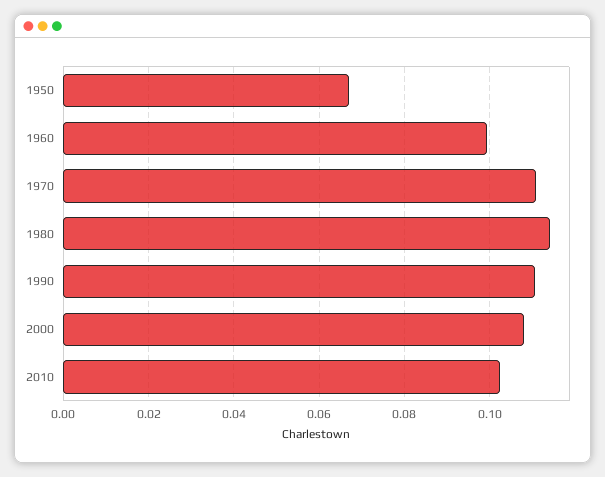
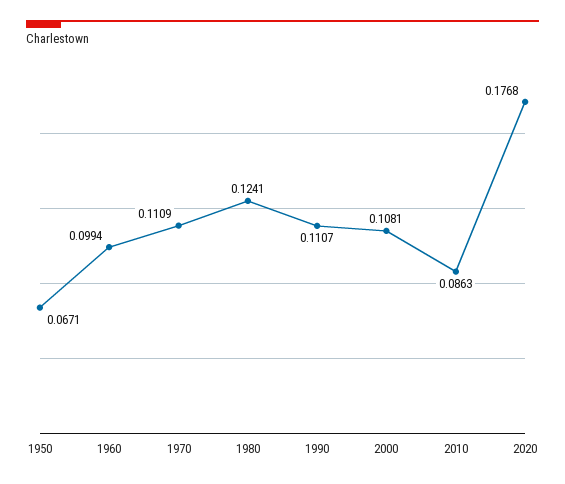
1980: 0.114 -> 0.1241
2010: 0.102 -> 0.0863
2020: none -> 0.1768

